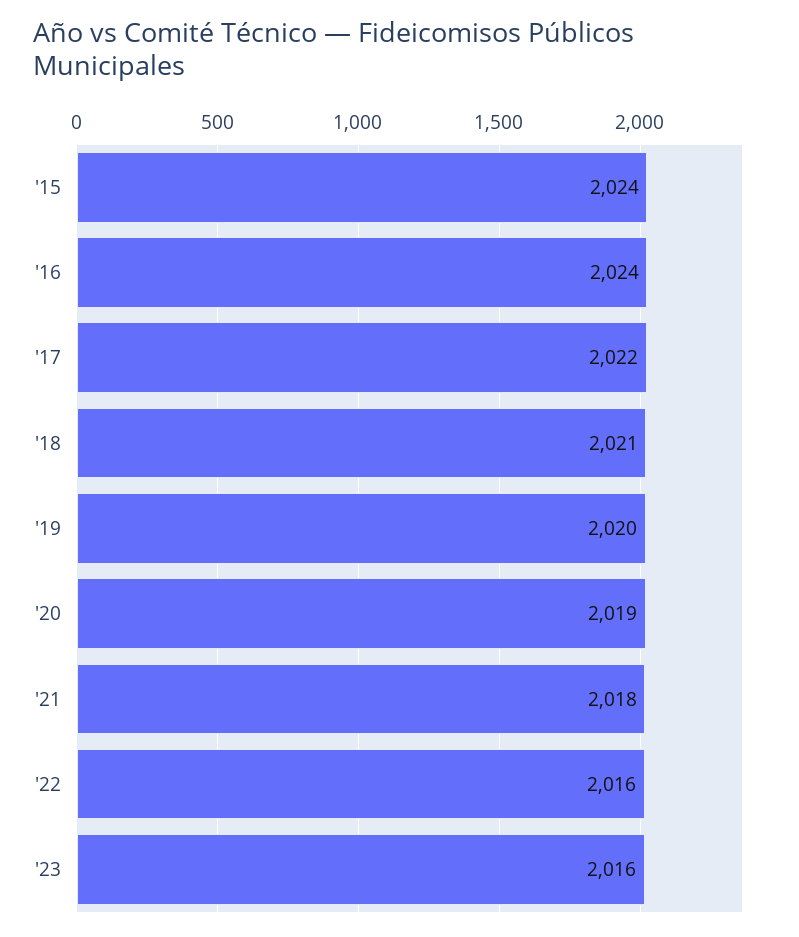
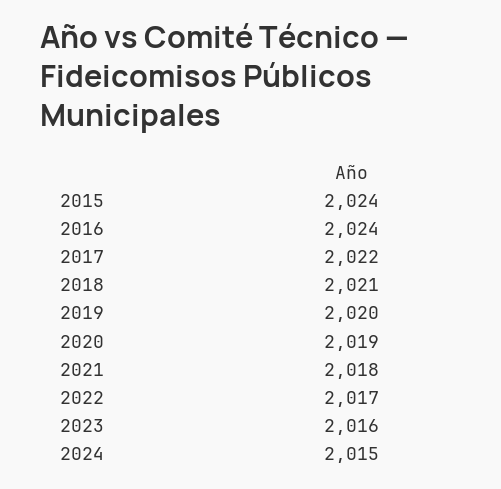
'22: 2016 -> 2017
2024: none -> 2015

